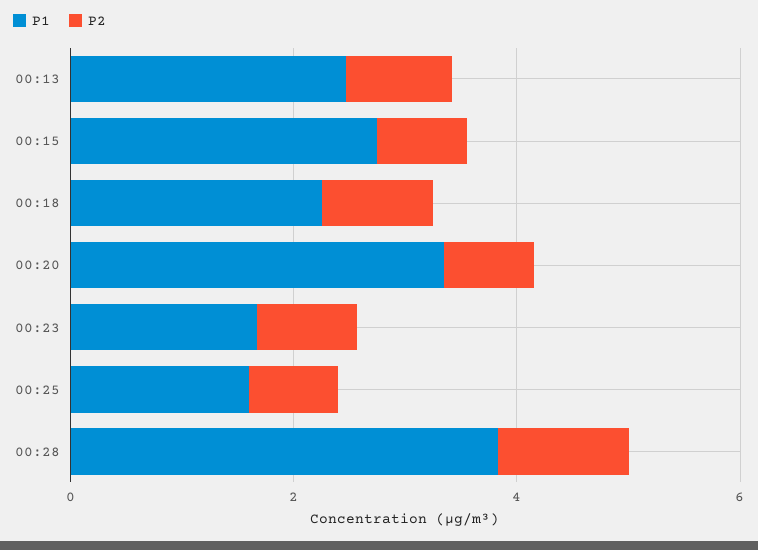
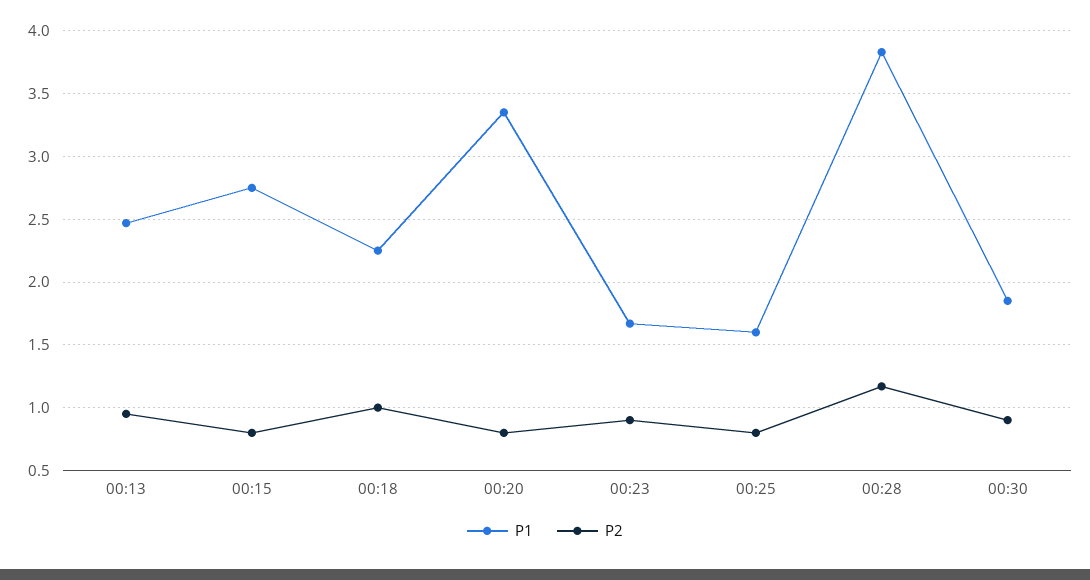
P1, 00:30: none -> 1.85
P2, 00:30: none -> 0.9

